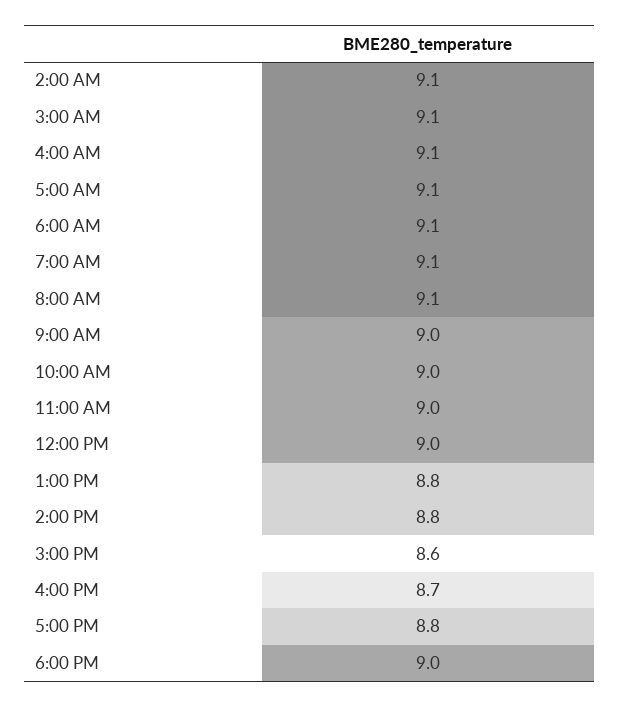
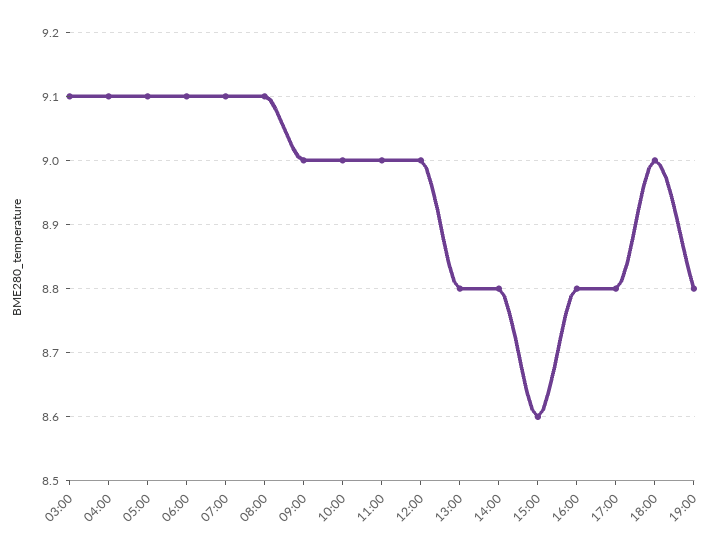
2:00 AM: 9.1 -> none
4:00 PM: 8.7 -> 8.8
19:00: none -> 8.8

